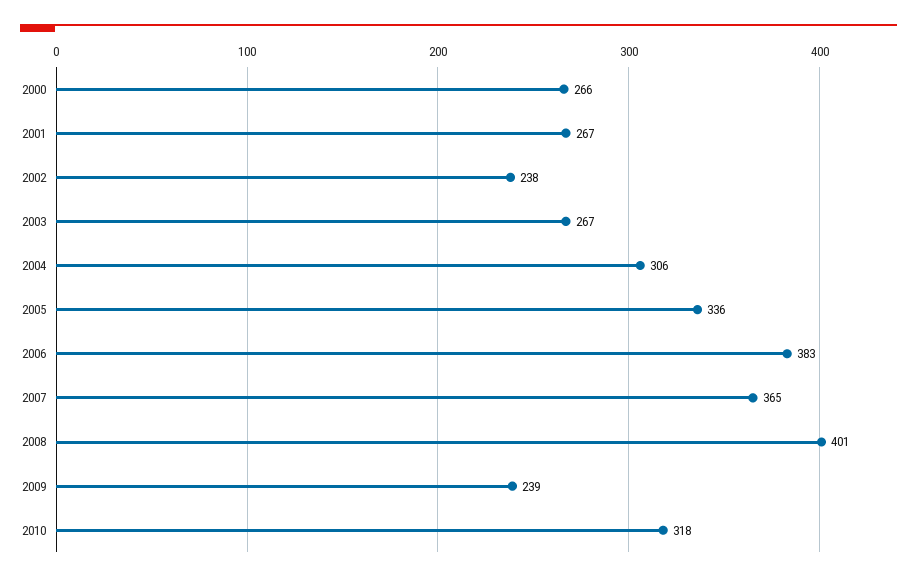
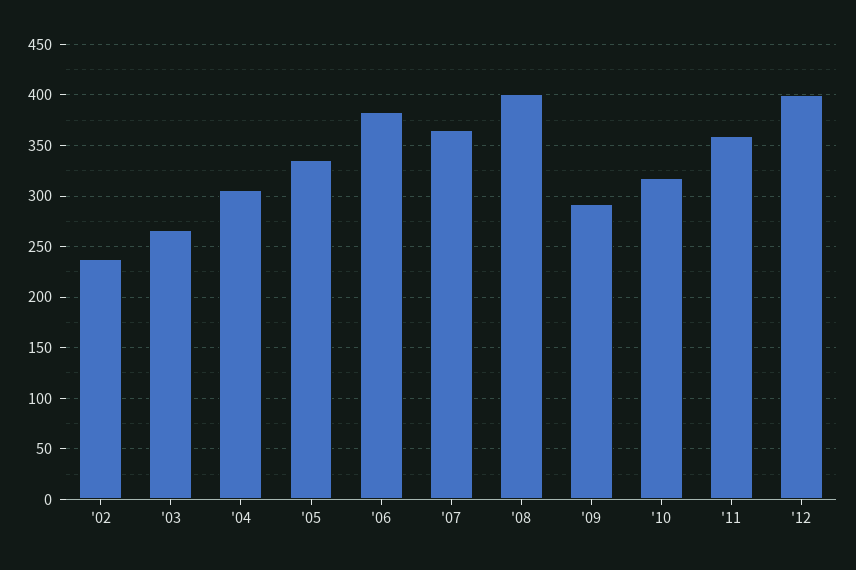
2000: 266 -> none
2001: 267 -> none
2009: 239 -> 290
'11: none -> 360
'12: none -> 400

